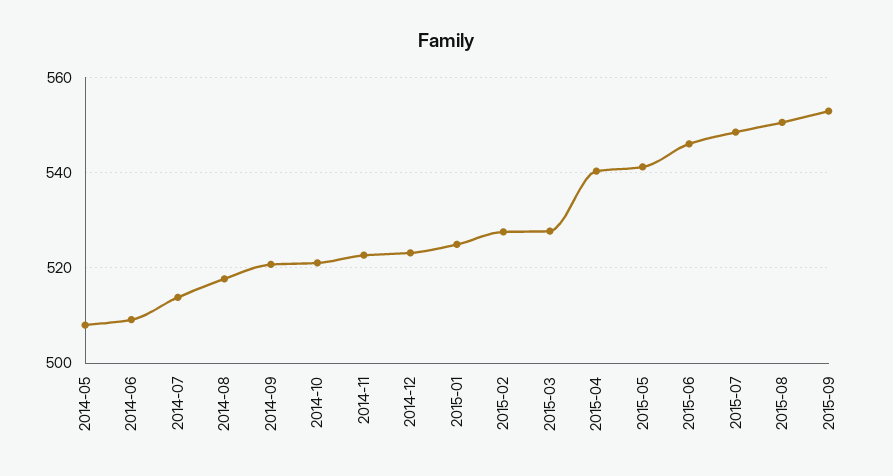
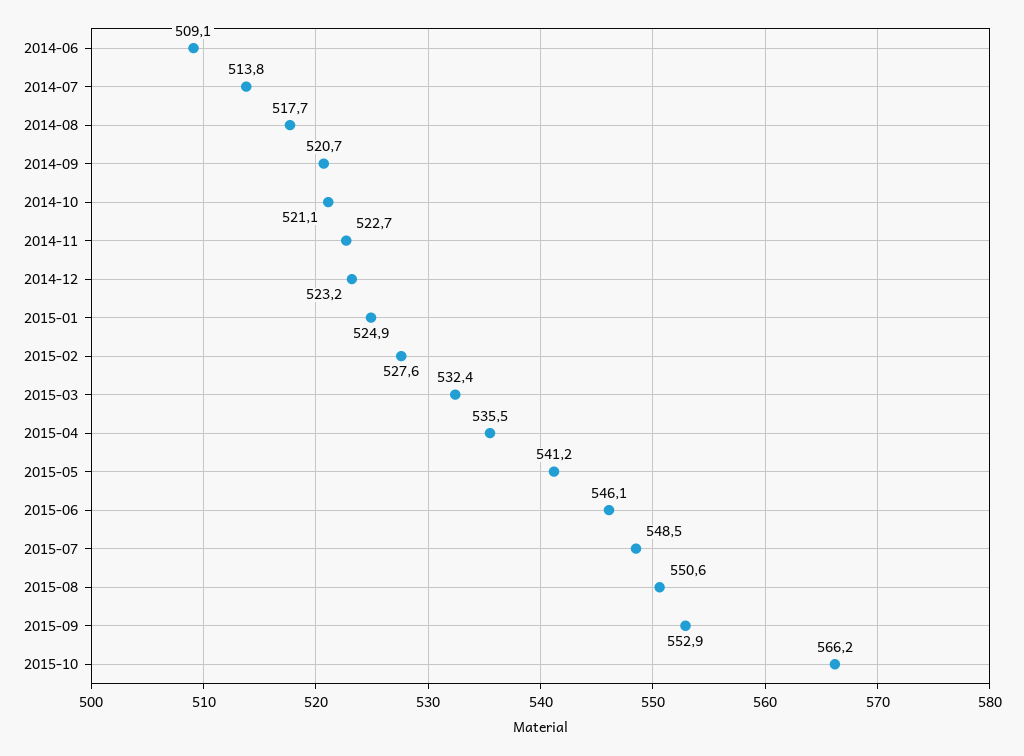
2014-05: 508 -> none
2015-03: 528 -> 532.4
2015-04: 540 -> 535.5
2015-10: none -> 566.2

